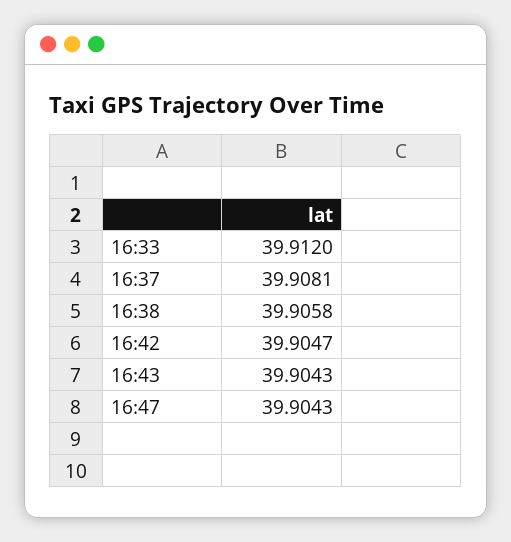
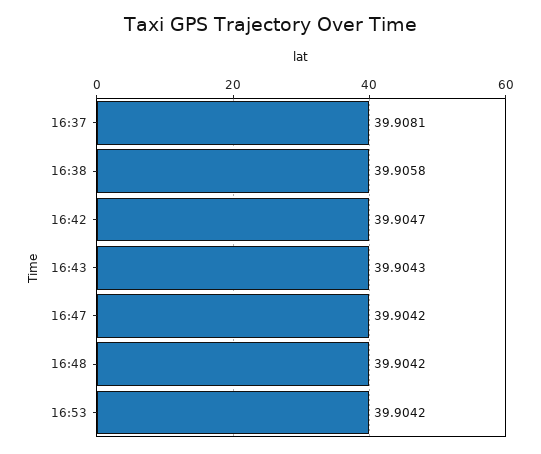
16:33: 39.912 -> none
16:47: 39.9043 -> 39.9042
16:48: none -> 39.9042
16:53: none -> 39.9042

